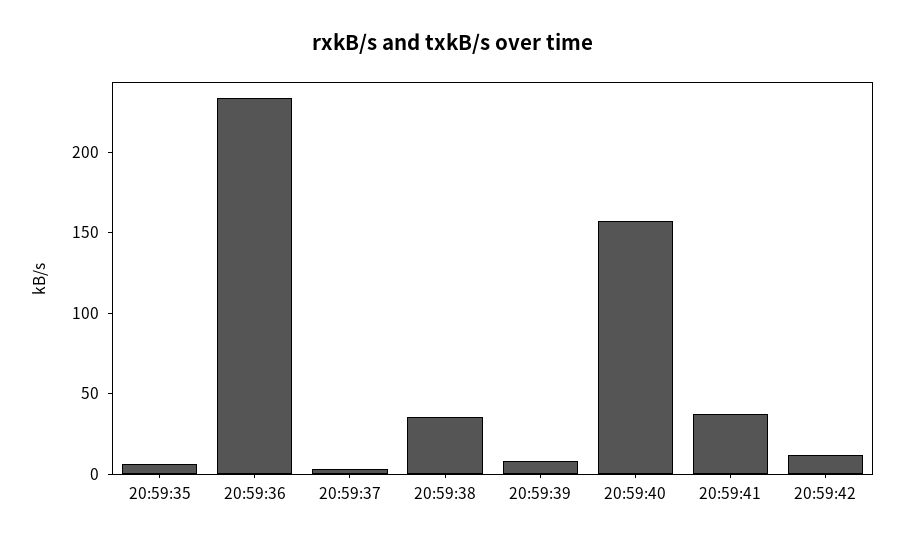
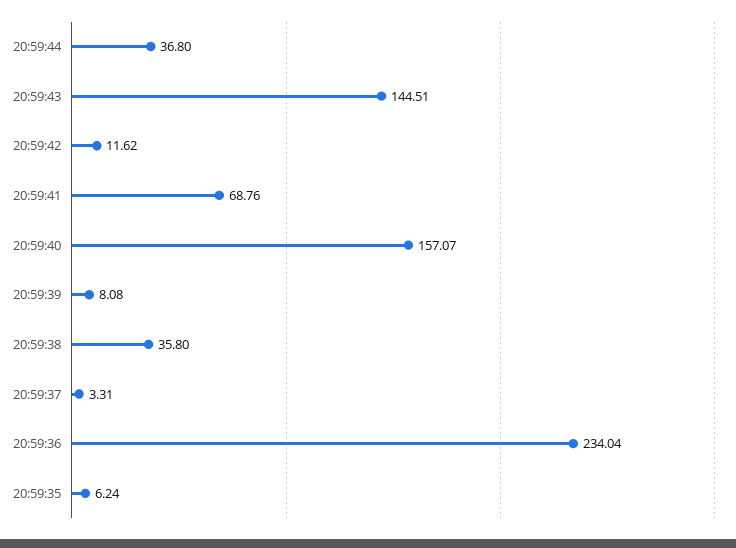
20:59:41: 40 -> 68.76
20:59:44: none -> 36.8
20:59:43: none -> 144.51

